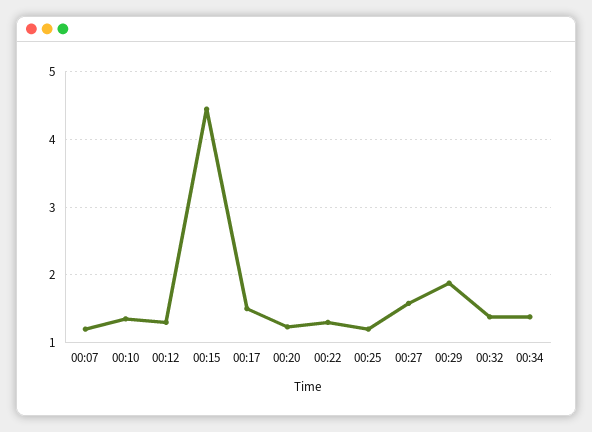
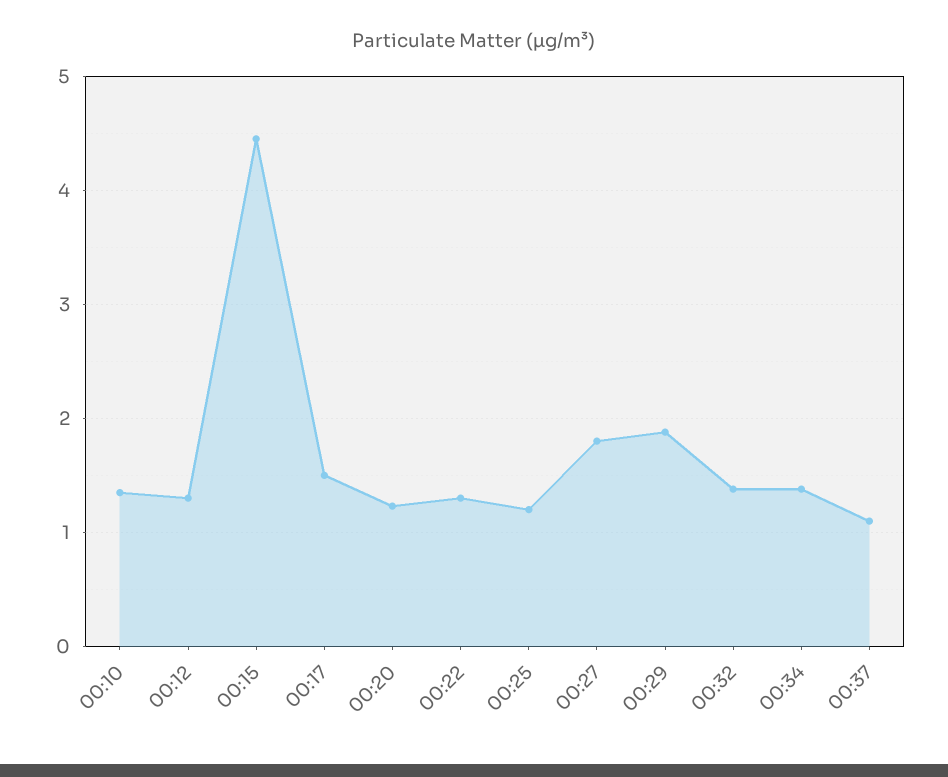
00:07: 1.2 -> none
00:27: 1.6 -> 1.8
00:37: none -> 1.1

